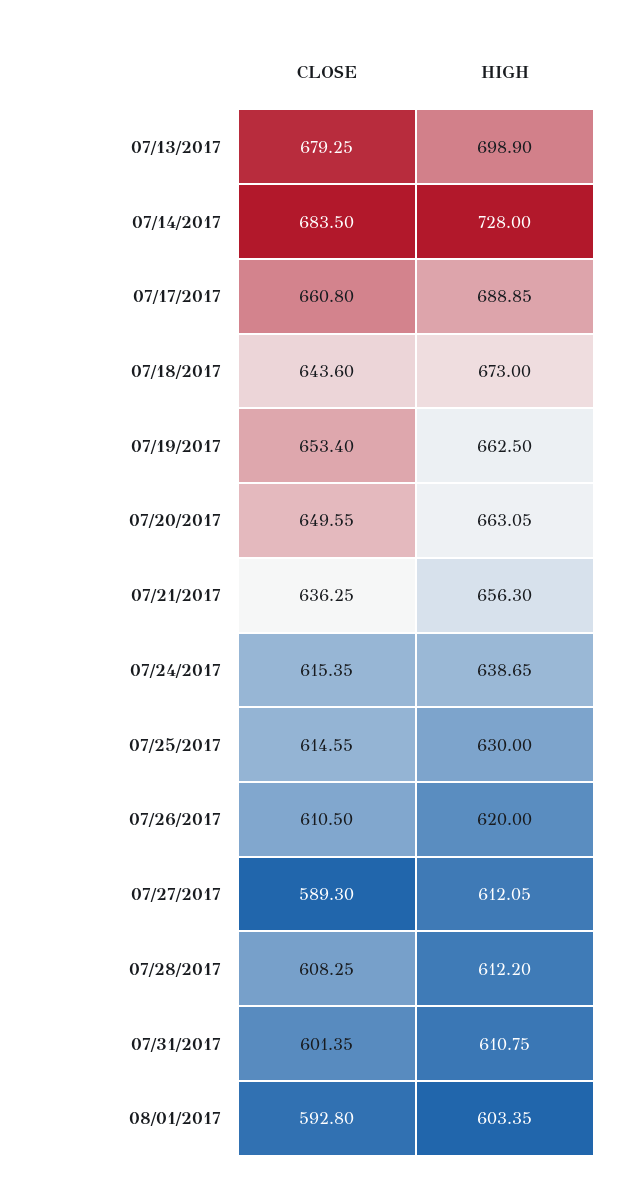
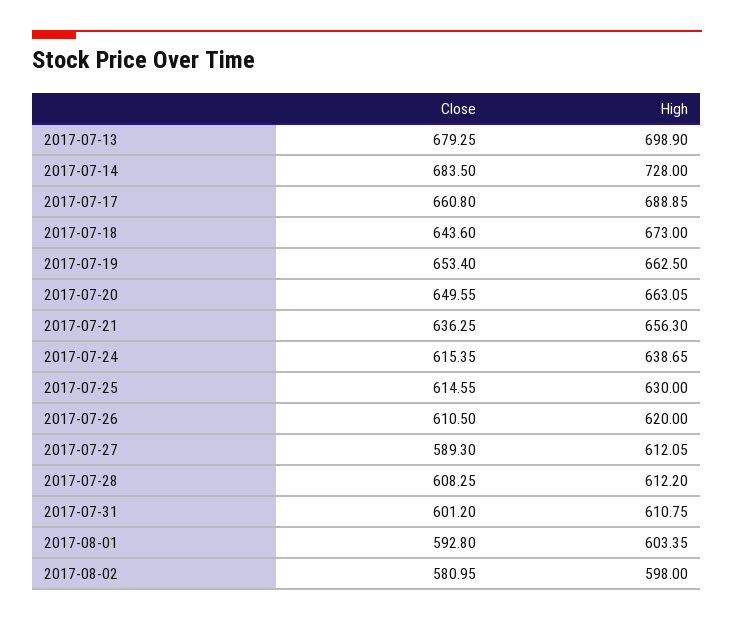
CLOSE, 07/31/2017: 601.35 -> 601.2
CLOSE, 2017-08-02: none -> 580.95
HIGH, 2017-08-02: none -> 598

